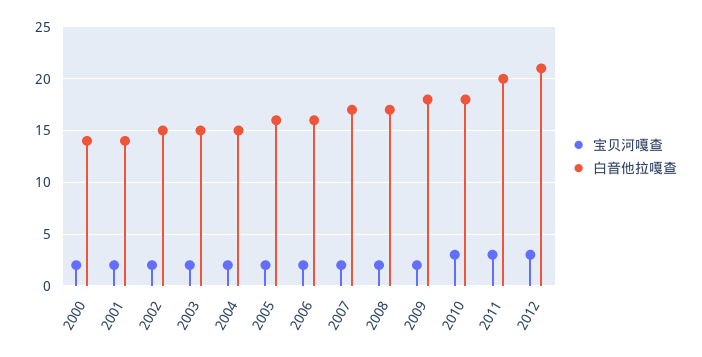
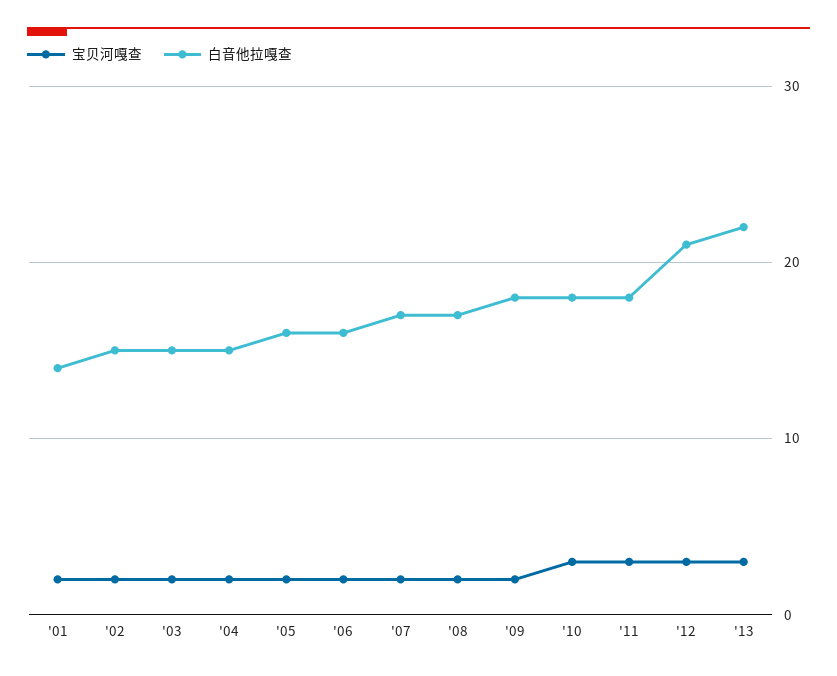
宝贝河嘎查, 2000: 2 -> none
白音他拉嘎查, 2000: 14 -> none
白音他拉嘎查, 2011: 20 -> 18
宝贝河嘎查, '13: none -> 3
白音他拉嘎查, '13: none -> 22

